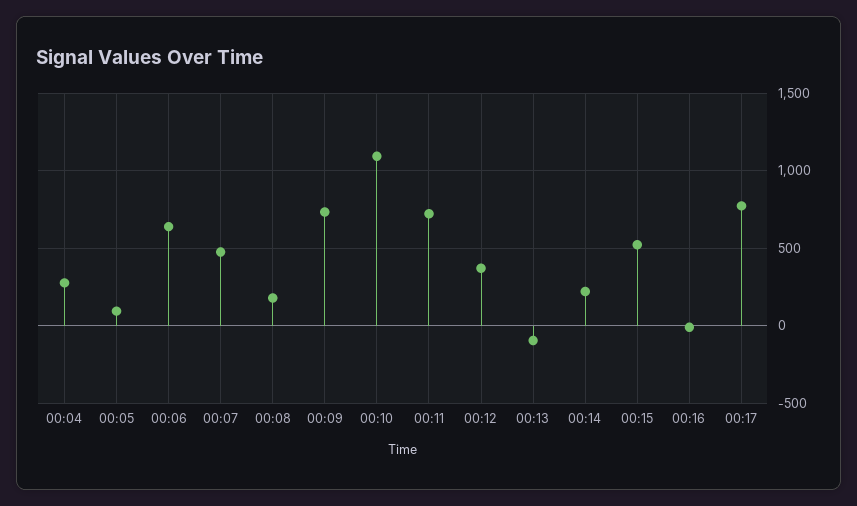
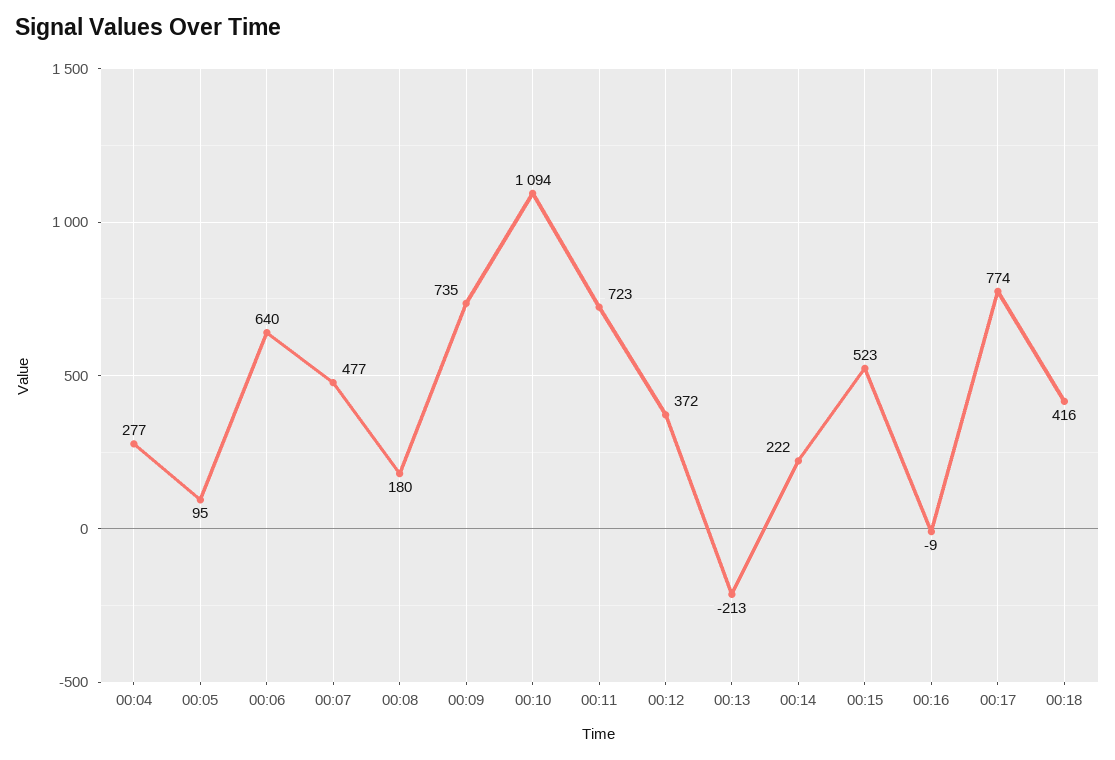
00:13: -100 -> -213
00:18: none -> 416

